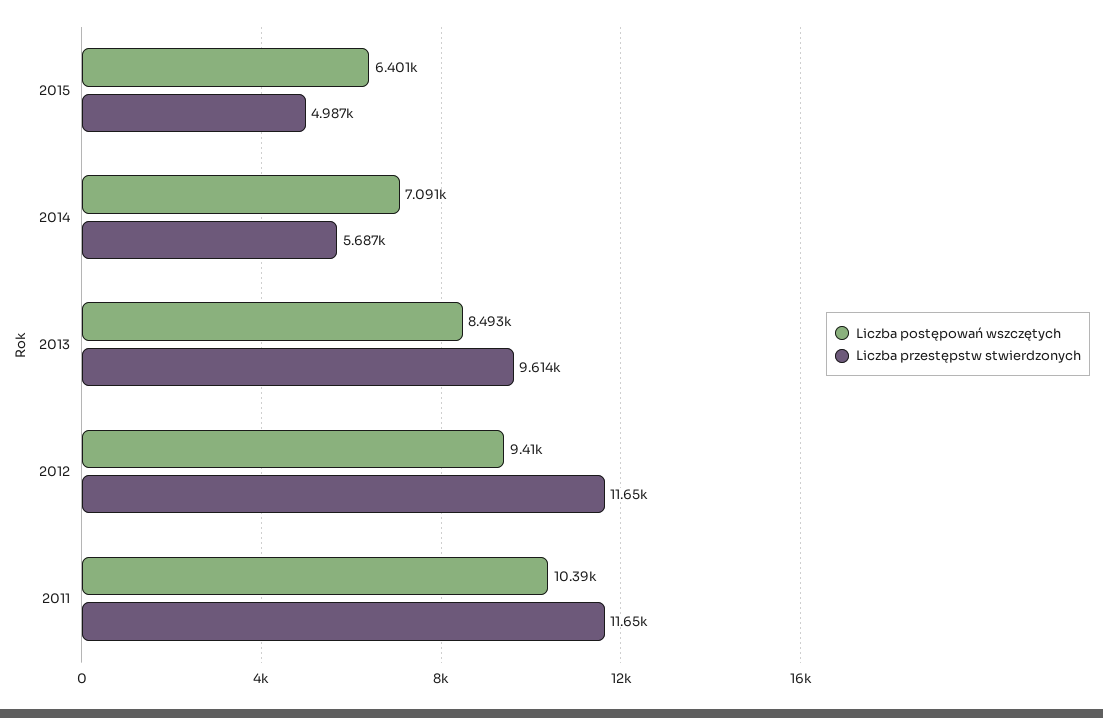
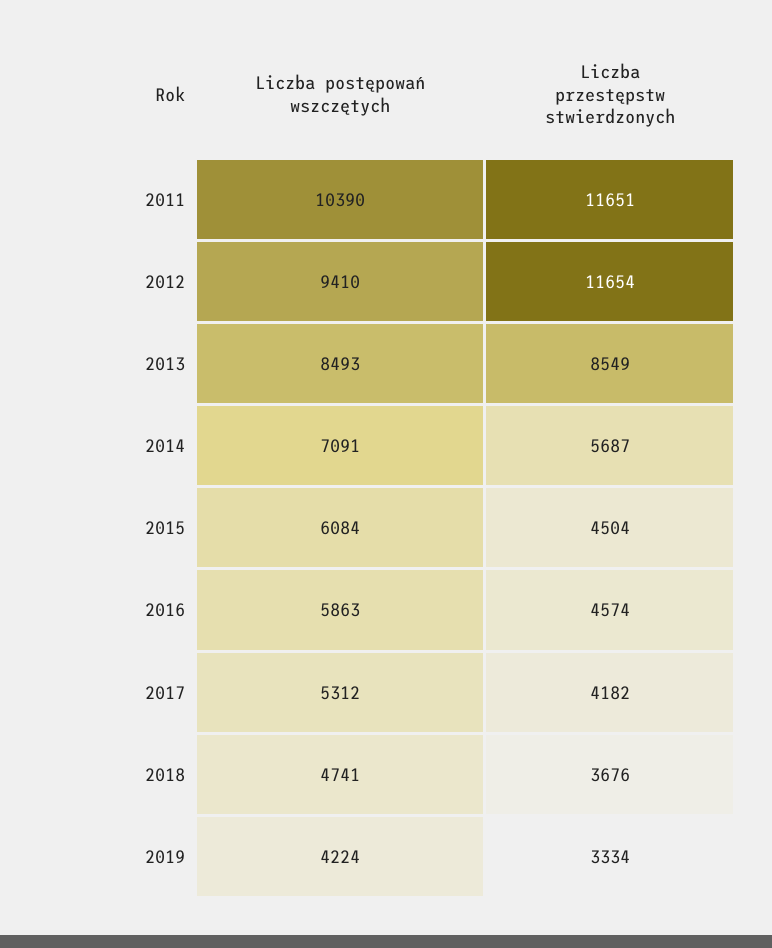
Liczba postępowań wszczętych, 2015: 6401 -> 6084
Liczba przestępstw stwierdzonych, 2015: 4987 -> 4504
Liczba przestępstw stwierdzonych, 2013: 9614 -> 8549
Liczba postępowań wszczętych, 2016: none -> 5863
Liczba przestępstw stwierdzonych, 2016: none -> 4574
Liczba postępowań wszczętych, 2017: none -> 5312
Liczba przestępstw stwierdzonych, 2017: none -> 4182
Liczba postępowań wszczętych, 2018: none -> 4741
Liczba przestępstw stwierdzonych, 2018: none -> 3676
Liczba postępowań wszczętych, 2019: none -> 4224
Liczba przestępstw stwierdzonych, 2019: none -> 3334

